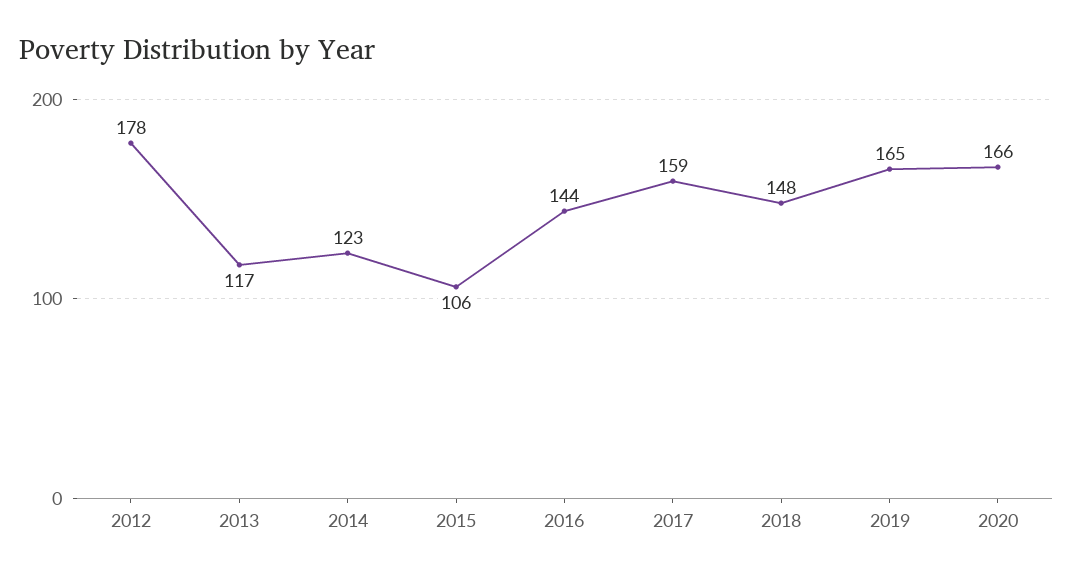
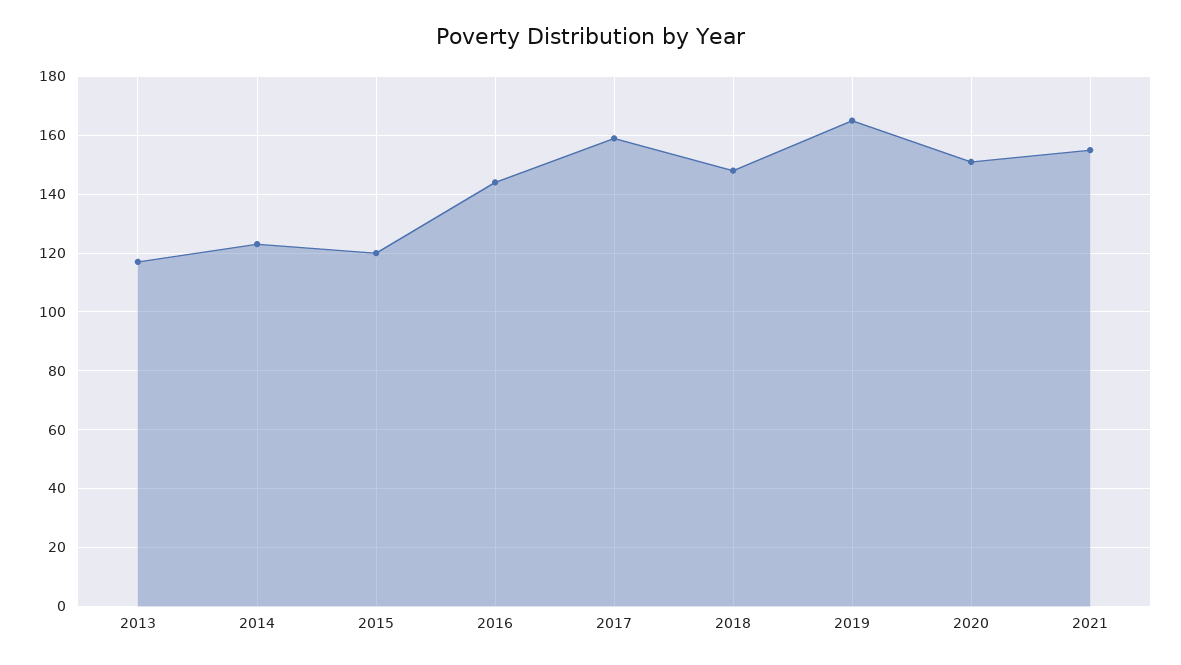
2012: 178 -> none
2015: 106 -> 120
2020: 166 -> 150
2021: none -> 155

